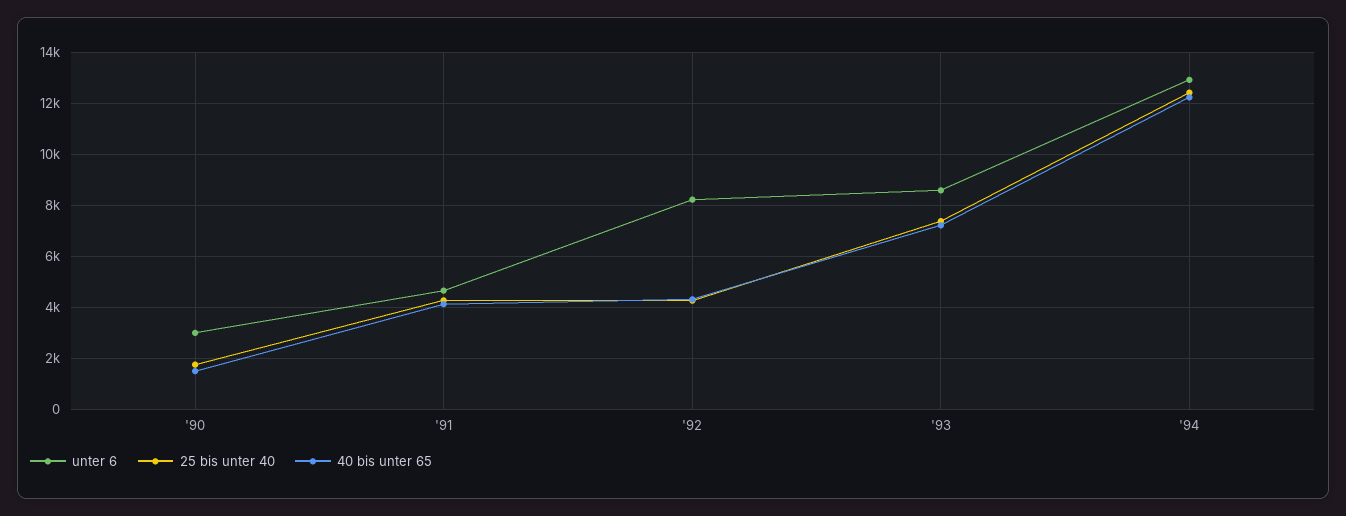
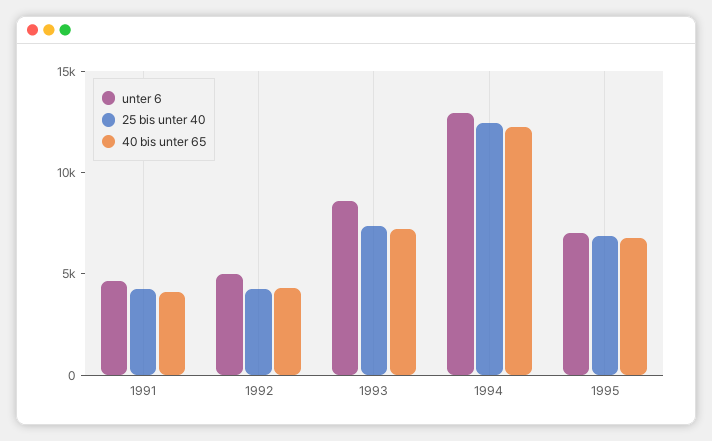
unter 6, '90: 3000 -> none
25 bis unter 40, '90: 1750 -> none
40 bis unter 65, '90: 1500 -> none
unter 6, '92: 8250 -> 5000
unter 6, 1995: none -> 7000
25 bis unter 40, 1995: none -> 7000
40 bis unter 65, 1995: none -> 7000

